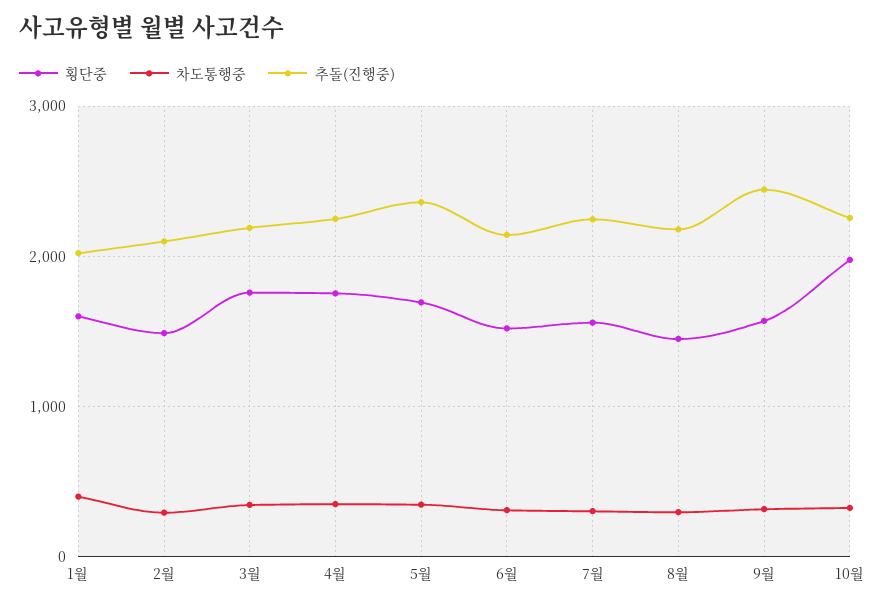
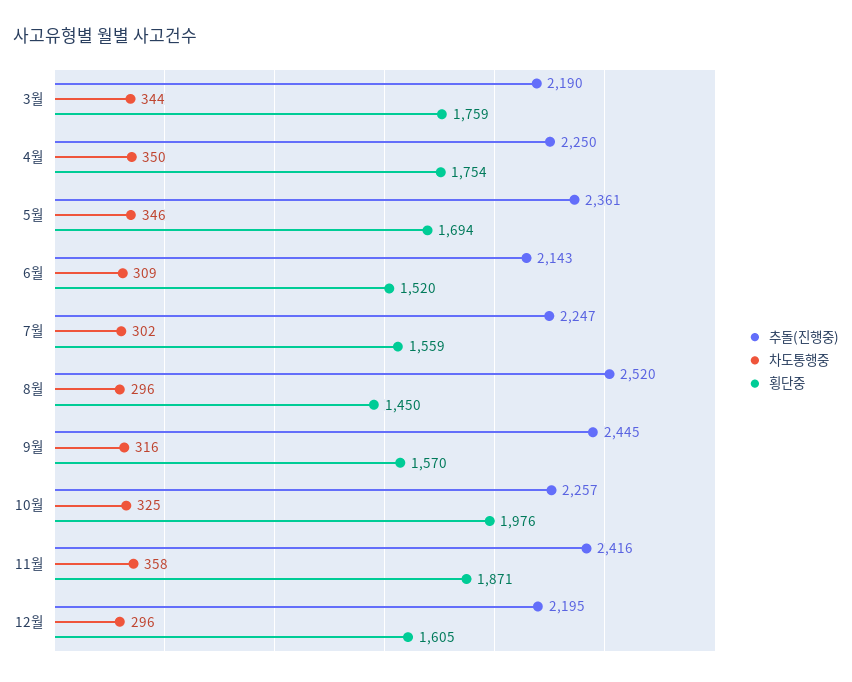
횡단중, 1월: 1600 -> none
차도통행중, 1월: 400 -> none
추돌(진행중), 1월: 2000 -> none
횡단중, 2월: 1500 -> none
차도통행중, 2월: 300 -> none
추돌(진행중), 2월: 2100 -> none
추돌(진행중), 8월: 2200 -> 2520
추돌(진행중), 11월: none -> 2416
차도통행중, 11월: none -> 358
횡단중, 11월: none -> 1871
추돌(진행중), 12월: none -> 2195
차도통행중, 12월: none -> 296
횡단중, 12월: none -> 1605

